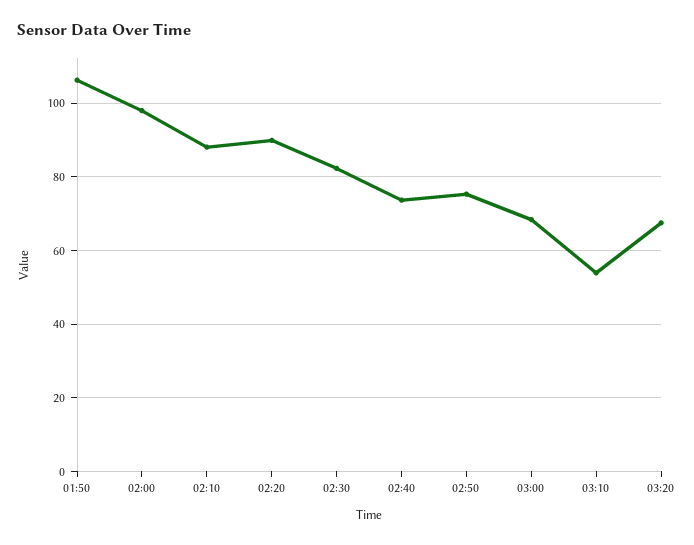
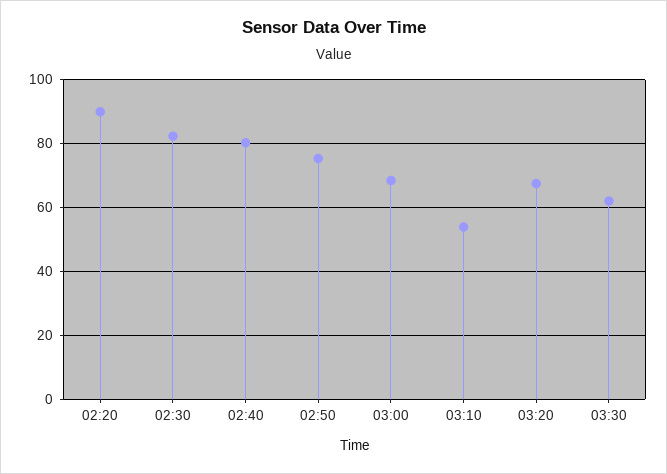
01:50: 106 -> none
02:00: 98 -> none
02:10: 88 -> none
02:40: 74 -> 80
03:30: none -> 62

